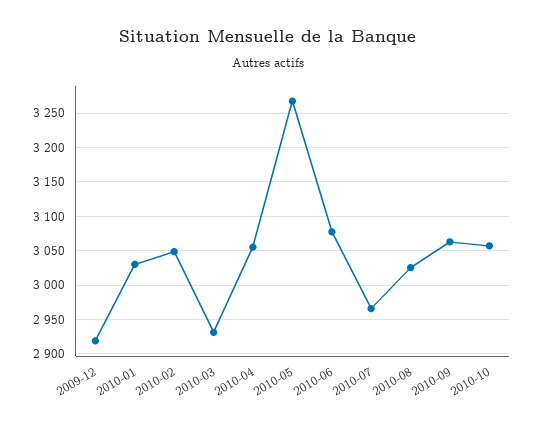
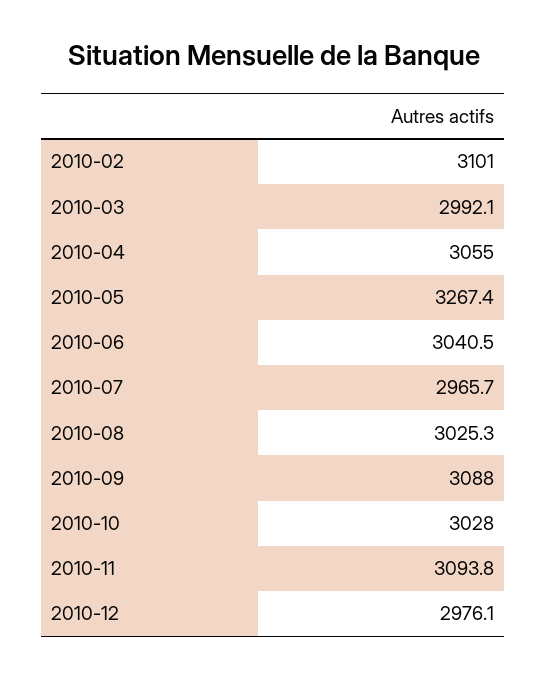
2009-12: 2920 -> none
2010-01: 3030 -> none
2010-02: 3050 -> 3101
2010-03: 2930 -> 2992.1
2010-06: 3080 -> 3040.5
2010-09: 3060 -> 3088
2010-10: 3060 -> 3028
2010-11: none -> 3093.8
2010-12: none -> 2976.1

